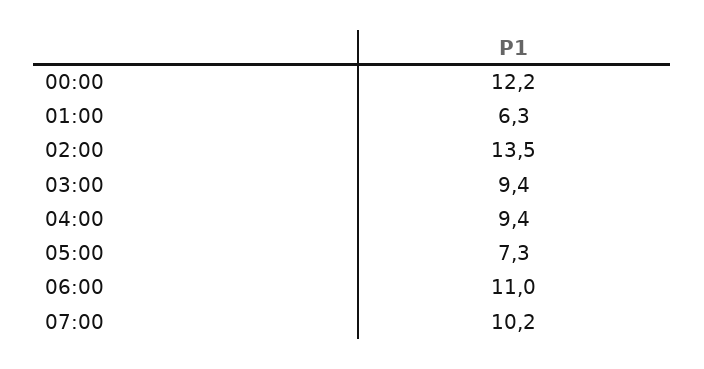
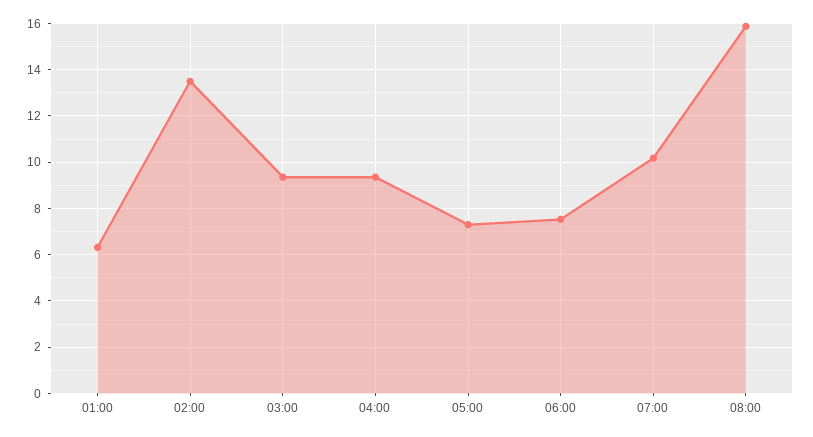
00:00: 12.2 -> none
06:00: 11 -> 7.5
08:00: none -> 16

